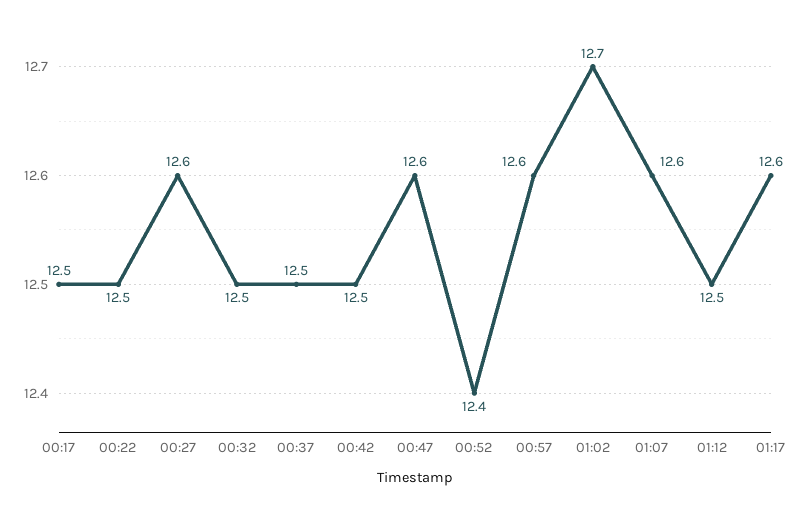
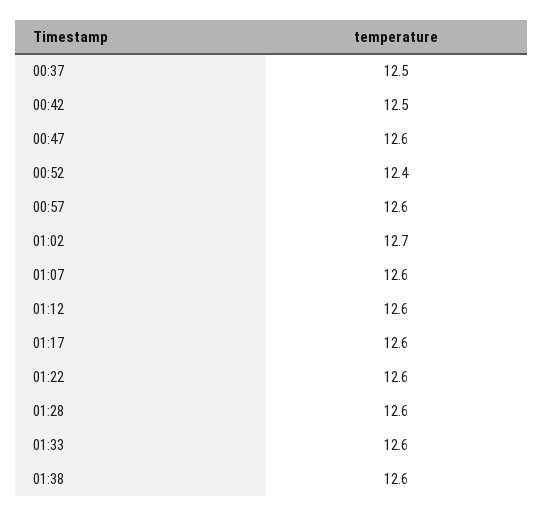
00:17: 12.5 -> none
00:22: 12.5 -> none
00:27: 12.6 -> none
00:32: 12.5 -> none
01:12: 12.5 -> 12.6
01:22: none -> 12.6
01:28: none -> 12.6
01:33: none -> 12.6
01:38: none -> 12.6

